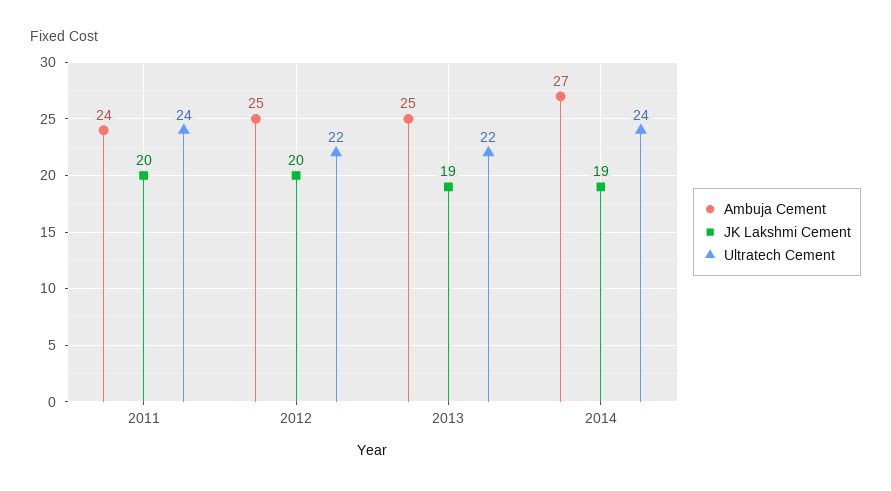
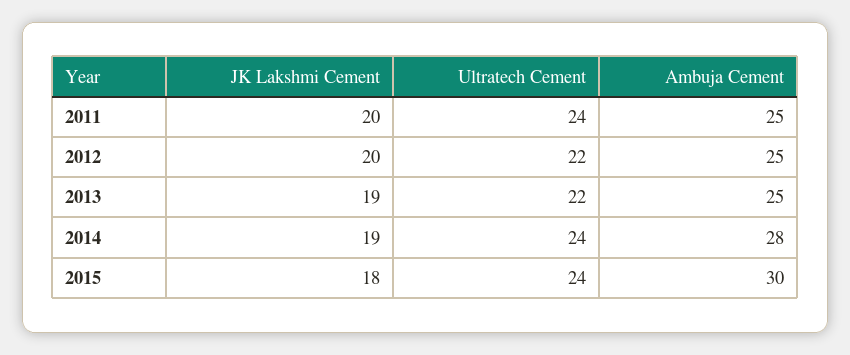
Ambuja Cement, 2011: 24 -> 25
Ambuja Cement, 2014: 27 -> 28
JK Lakshmi Cement, 2015: none -> 18
Ultratech Cement, 2015: none -> 24
Ambuja Cement, 2015: none -> 30

